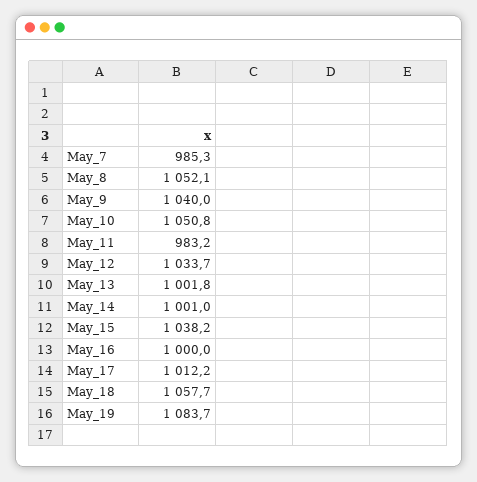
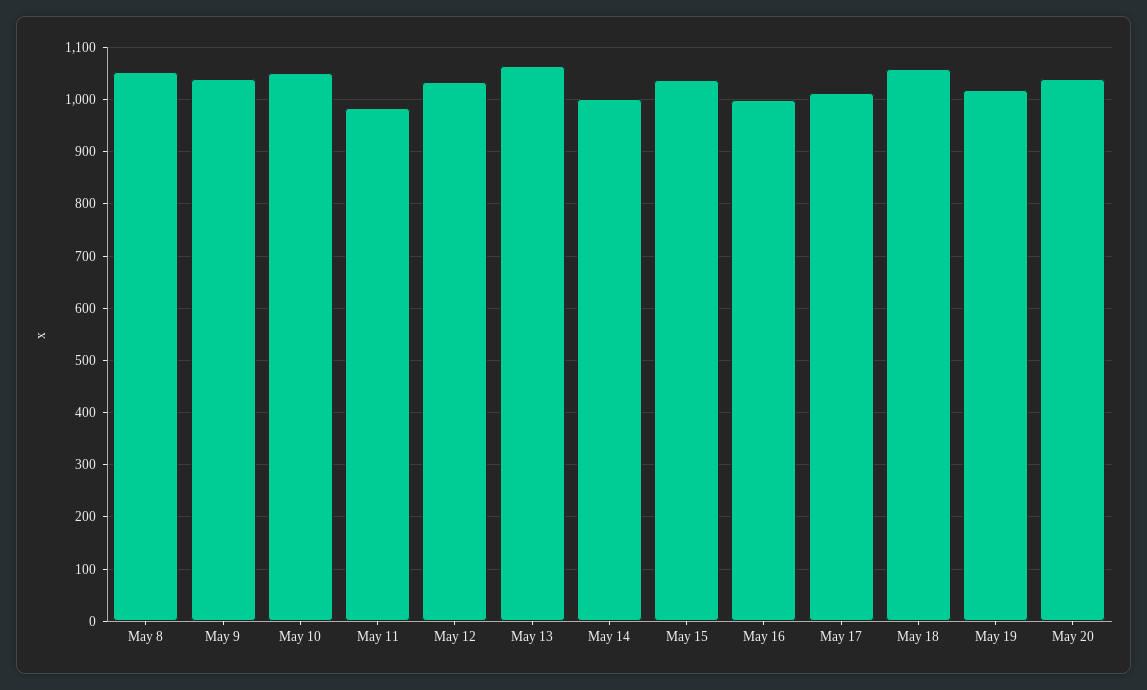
May_7: 985.3 -> none
May_13: 1001.8 -> 1060
May_19: 1083.7 -> 1020
May 20: none -> 1040

